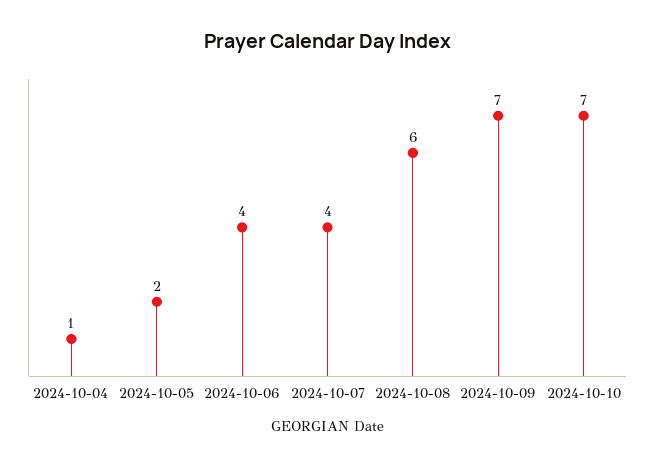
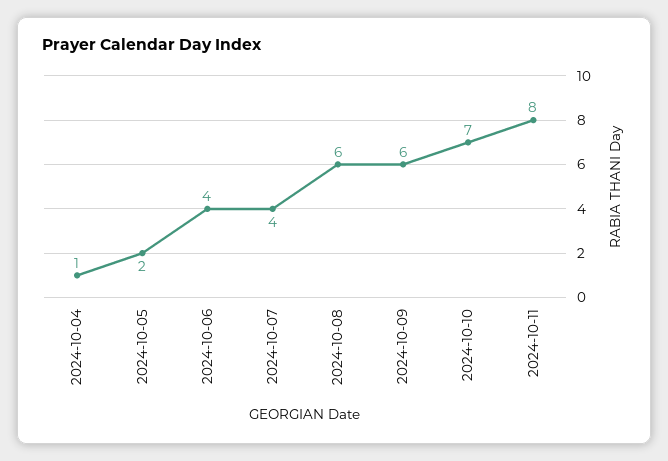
2024-10-09: 7 -> 6
2024-10-11: none -> 8

